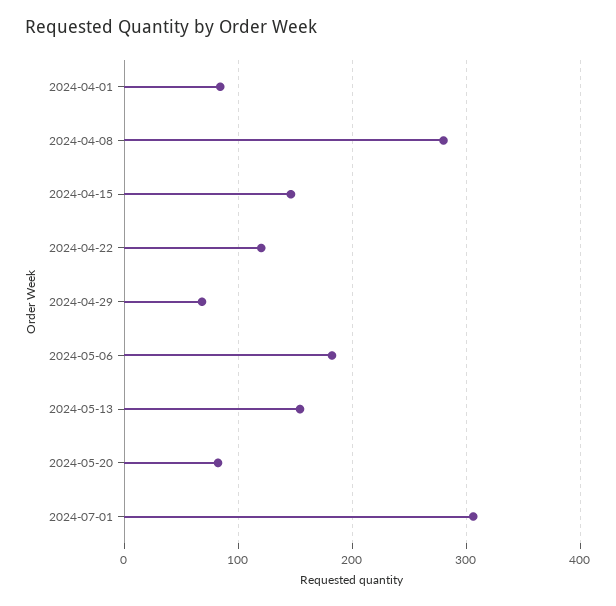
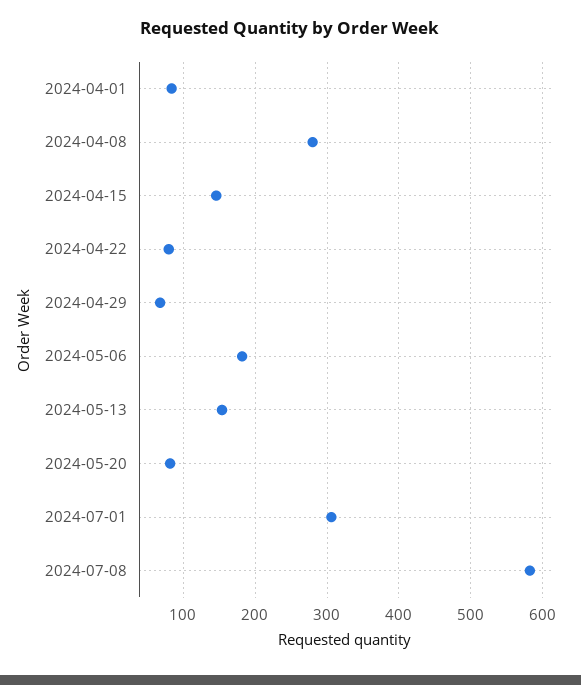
2024-04-22: 120 -> 80
2024-07-08: none -> 580

